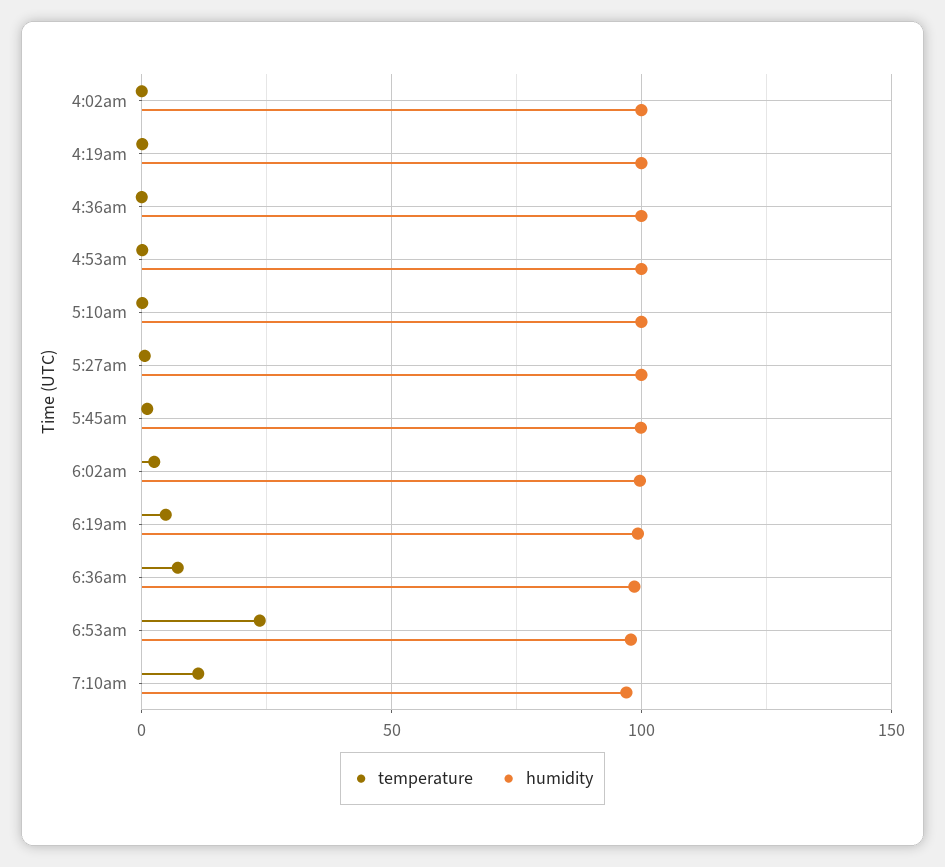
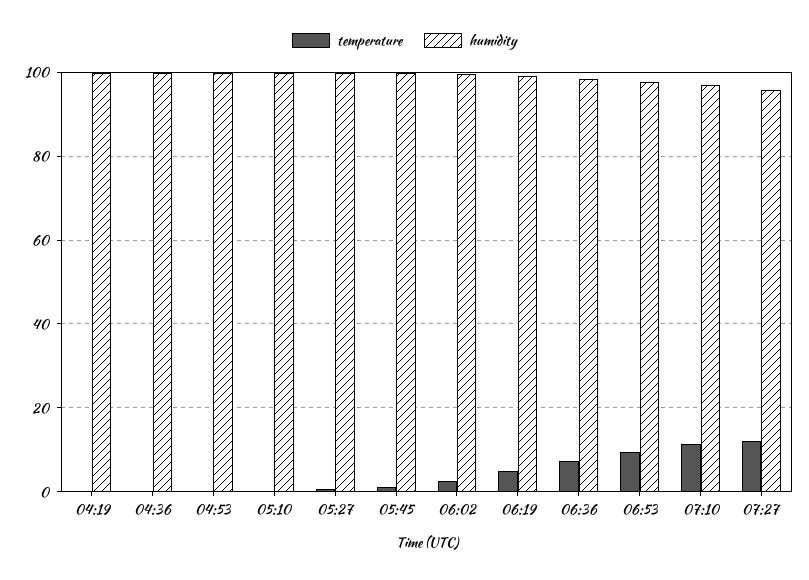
temperature, 4:02am: 0 -> none
humidity, 4:02am: 100 -> none
temperature, 6:53am: 25 -> 10
temperature, 07:27: none -> 12
humidity, 07:27: none -> 96

